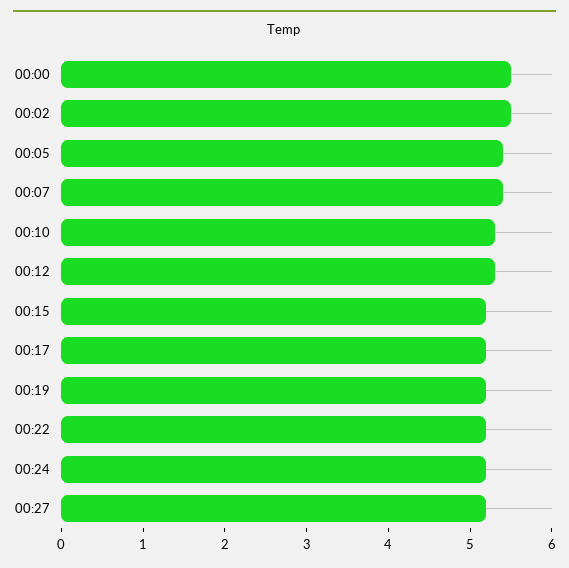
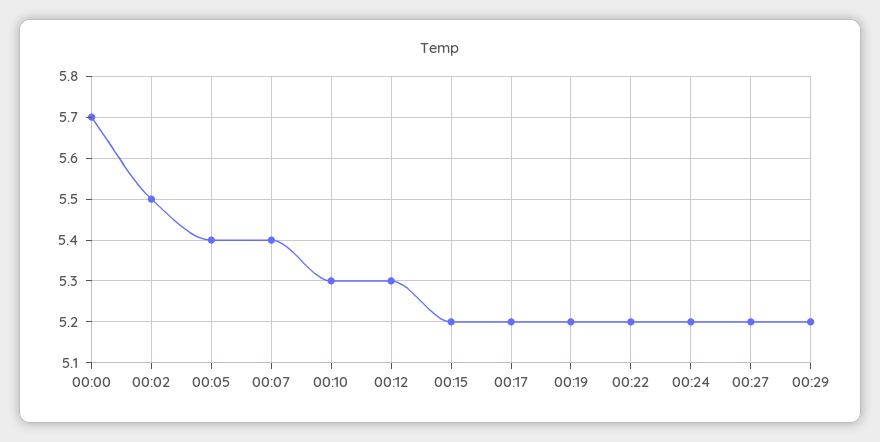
00:00: 5.5 -> 5.7
00:29: none -> 5.2

